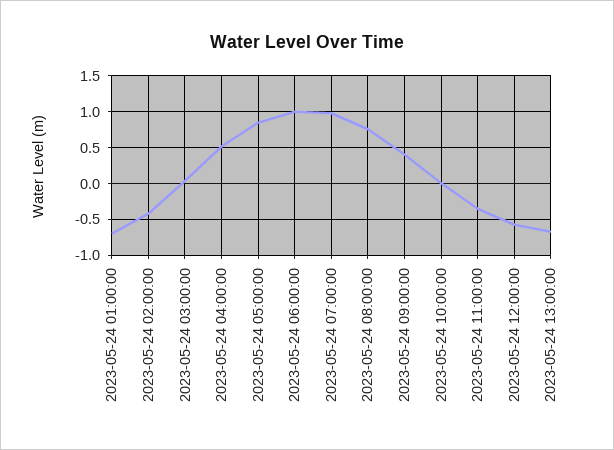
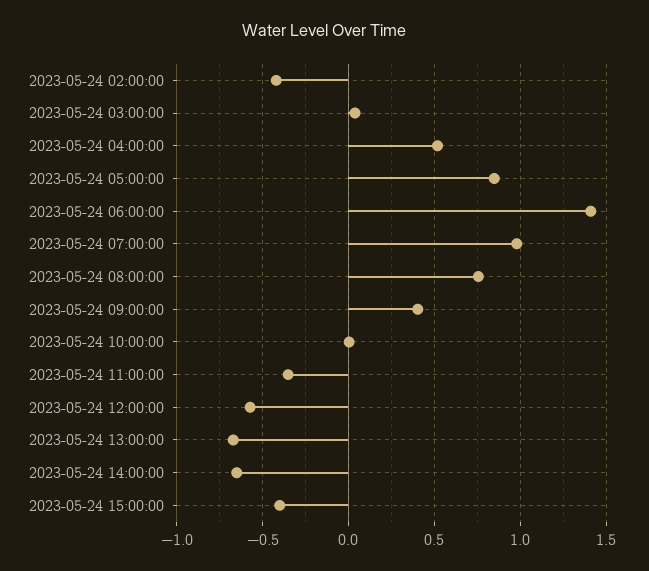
2023-05-24 01:00:00: -0.7 -> none
2023-05-24 06:00:00: 1 -> 1.4
2023-05-24 14:00:00: none -> -0.65
2023-05-24 15:00:00: none -> -0.4

